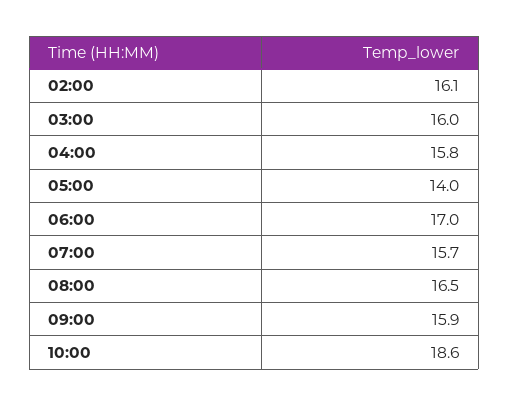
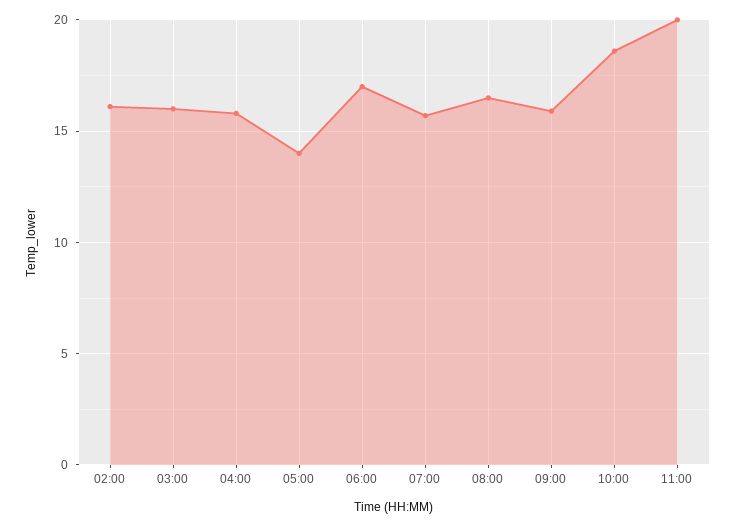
11:00: none -> 20

